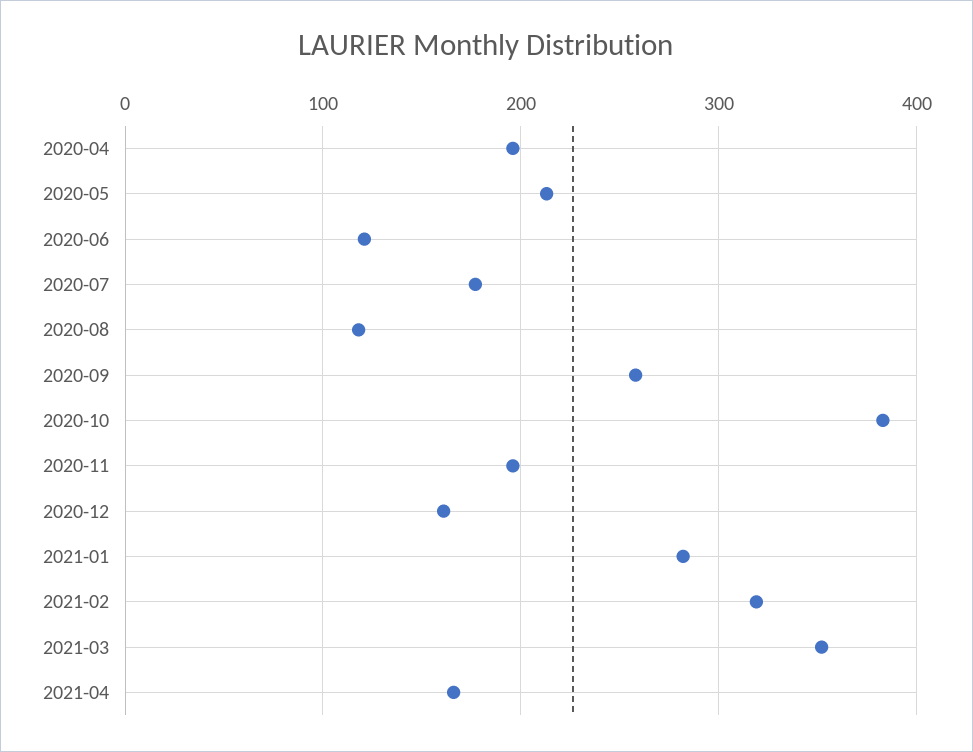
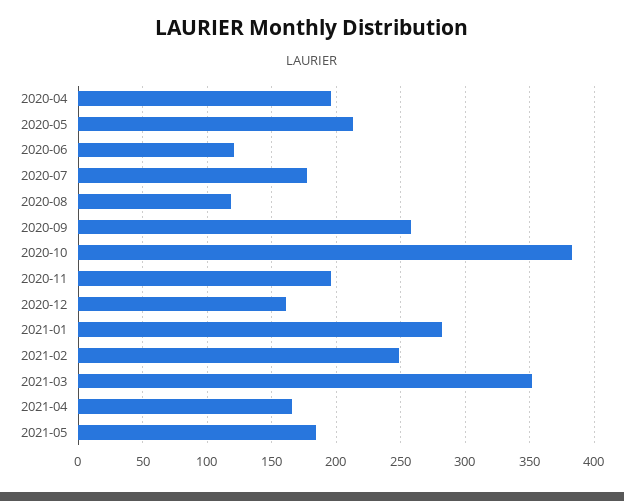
2021-02: 320 -> 250
2021-05: none -> 185

